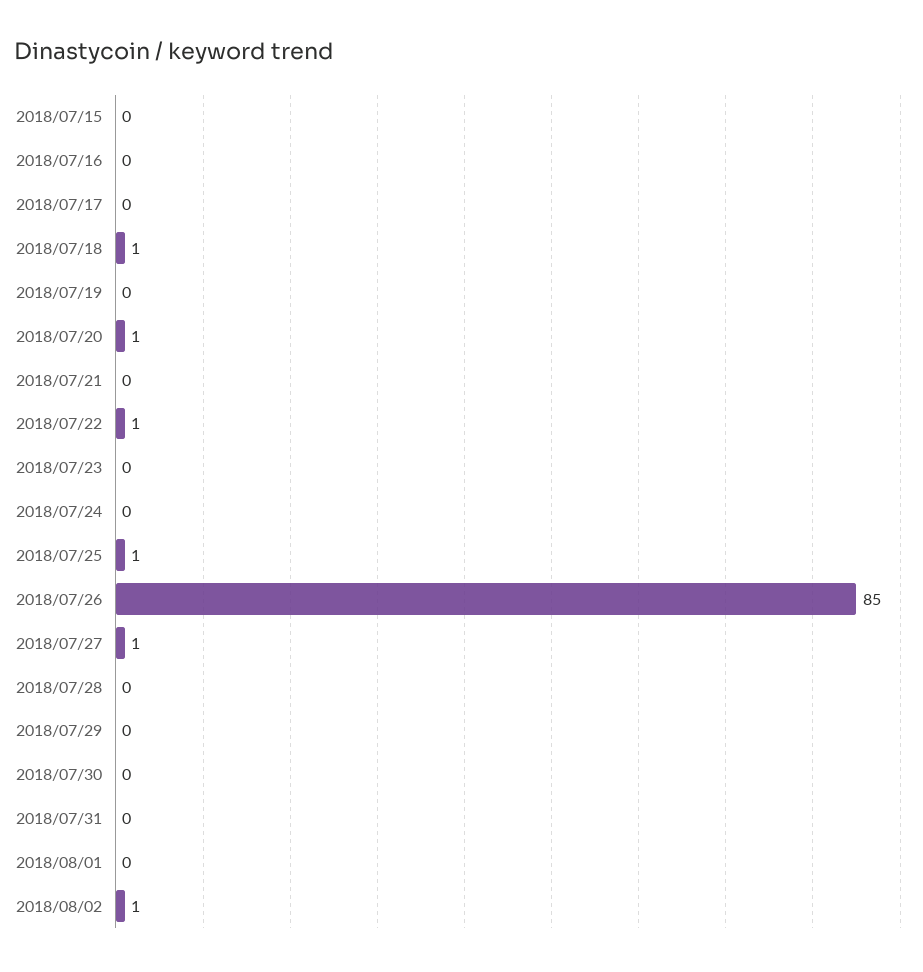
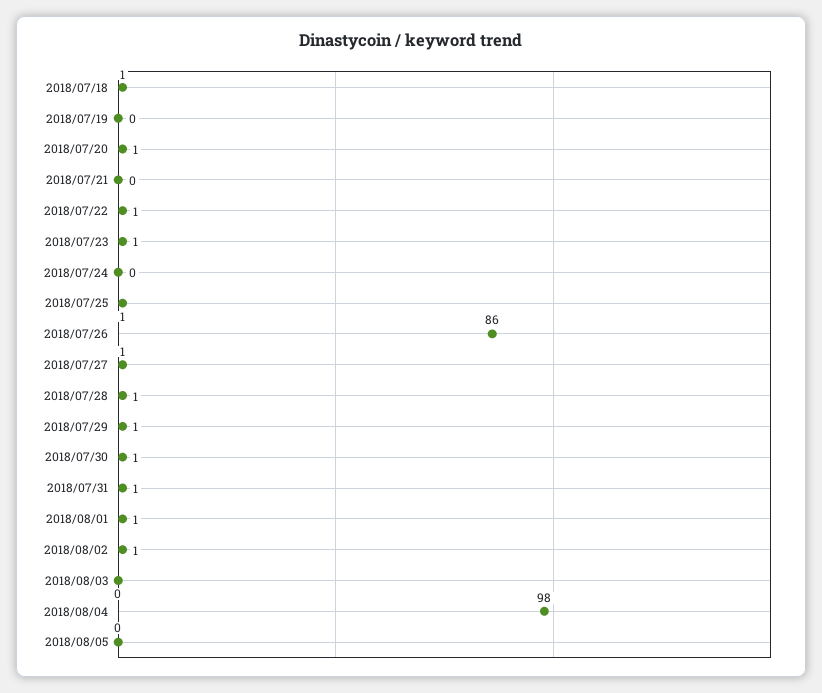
2018/07/15: 0 -> none
2018/07/16: 0 -> none
2018/07/17: 0 -> none
2018/07/23: 0 -> 1
2018/07/26: 85 -> 86
2018/07/28: 0 -> 1
2018/07/29: 0 -> 1
2018/07/30: 0 -> 1
2018/07/31: 0 -> 1
2018/08/01: 0 -> 1
2018/08/03: none -> 0
2018/08/04: none -> 98
2018/08/05: none -> 0

